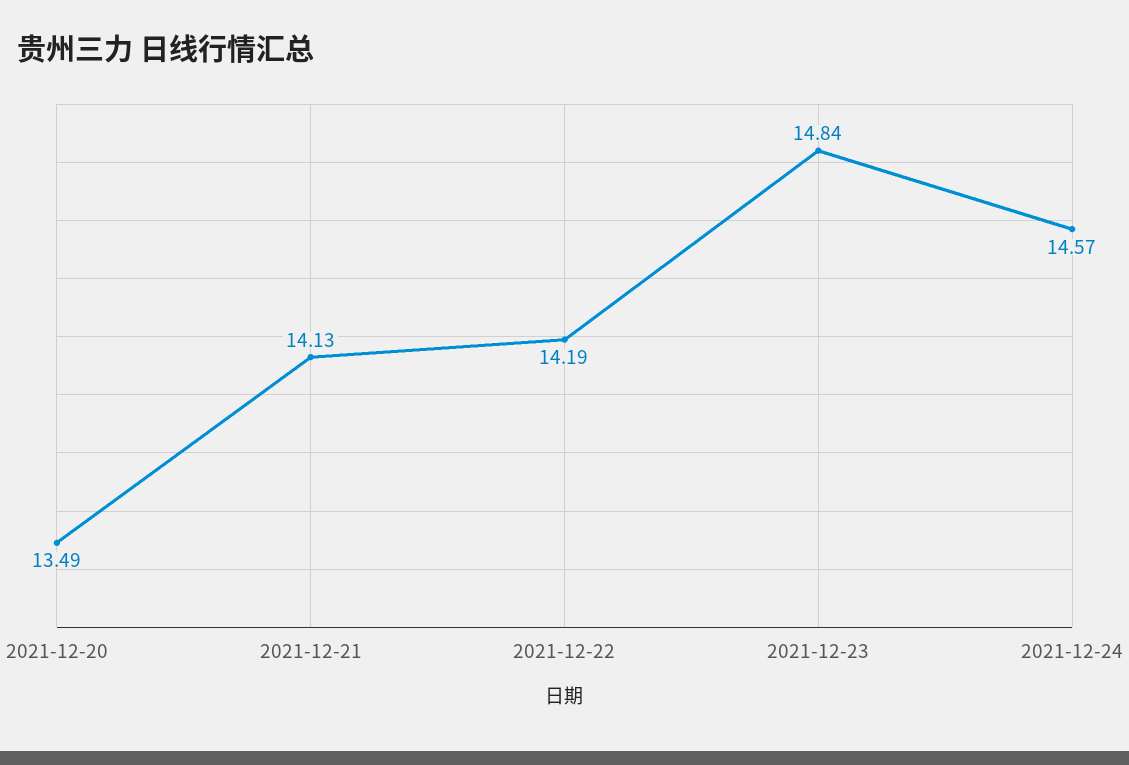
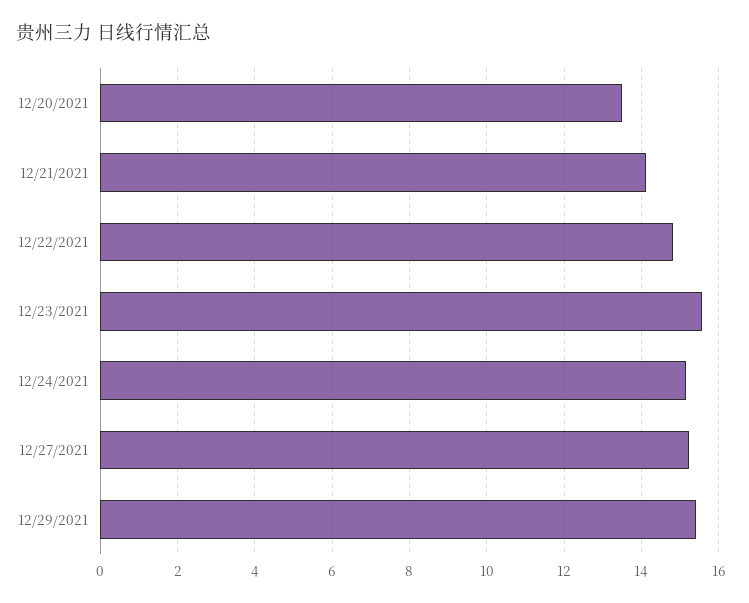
2021-12-22: 14.19 -> 14.8
2021-12-23: 14.84 -> 15.6
2021-12-24: 14.57 -> 15.2
12/27/2021: none -> 15.2
12/29/2021: none -> 15.4

